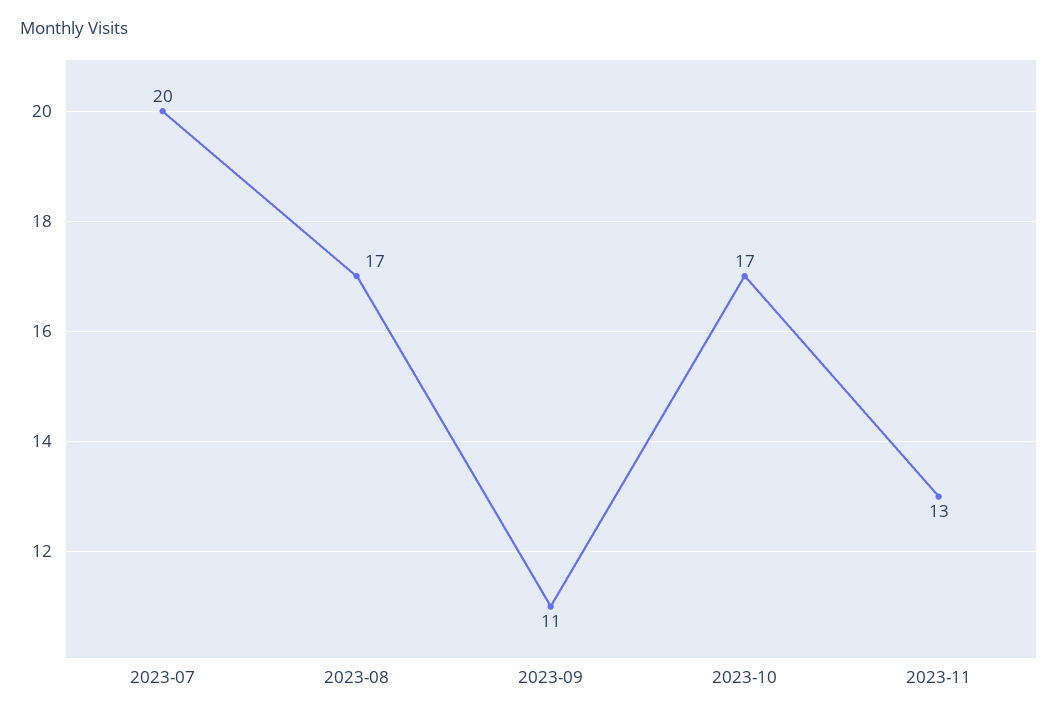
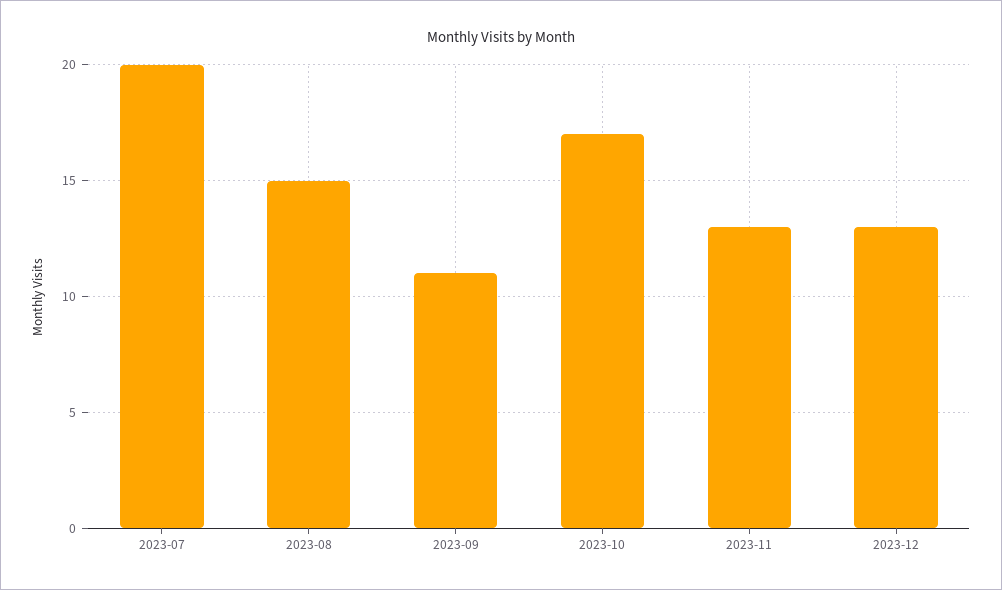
2023-08: 17 -> 15
2023-12: none -> 13

